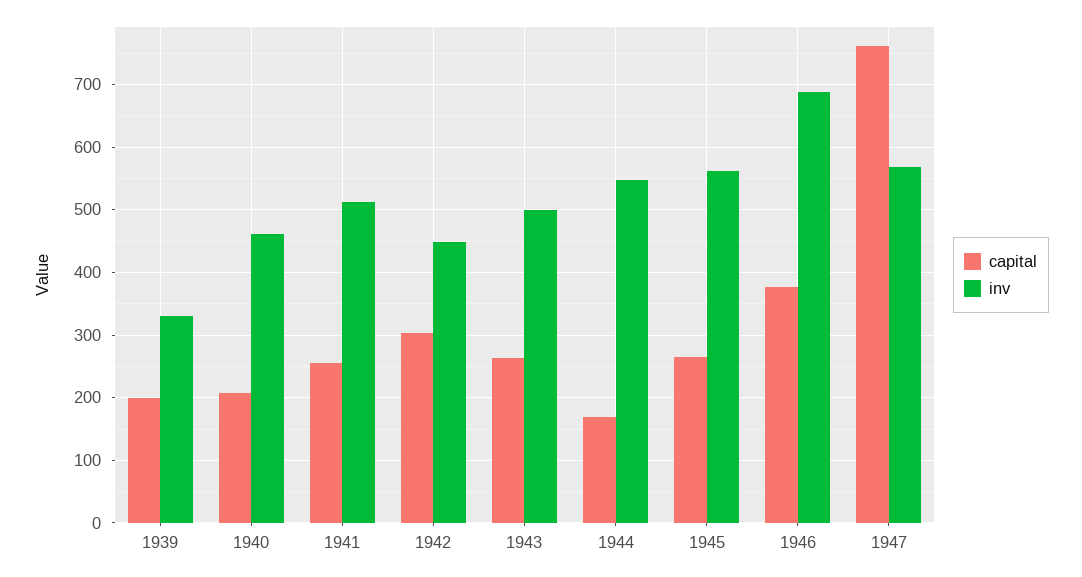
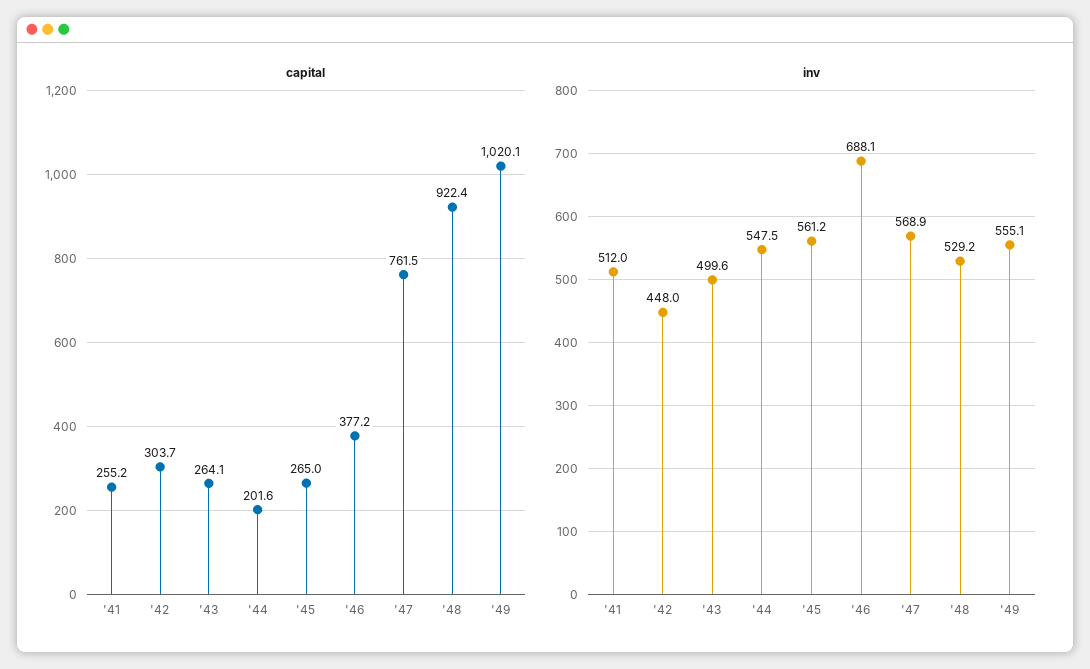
capital, 1939: 200 -> none
inv, 1939: 330 -> none
capital, 1940: 210 -> none
inv, 1940: 460 -> none
capital, 1944: 170 -> 201.6
capital, '48: none -> 922.4
capital, '49: none -> 1020.1
inv, '48: none -> 529.2
inv, '49: none -> 555.1

